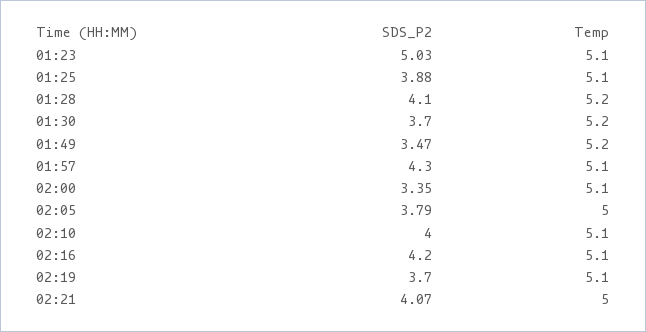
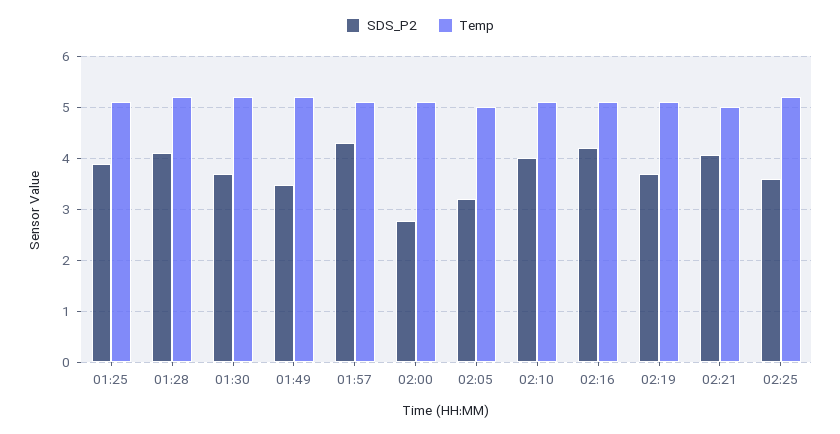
SDS_P2, 01:23: 5.03 -> none
Temp, 01:23: 5.1 -> none
SDS_P2, 02:00: 3.35 -> 2.8
SDS_P2, 02:05: 3.79 -> 3.2
SDS_P2, 02:25: none -> 3.6
Temp, 02:25: none -> 5.2

